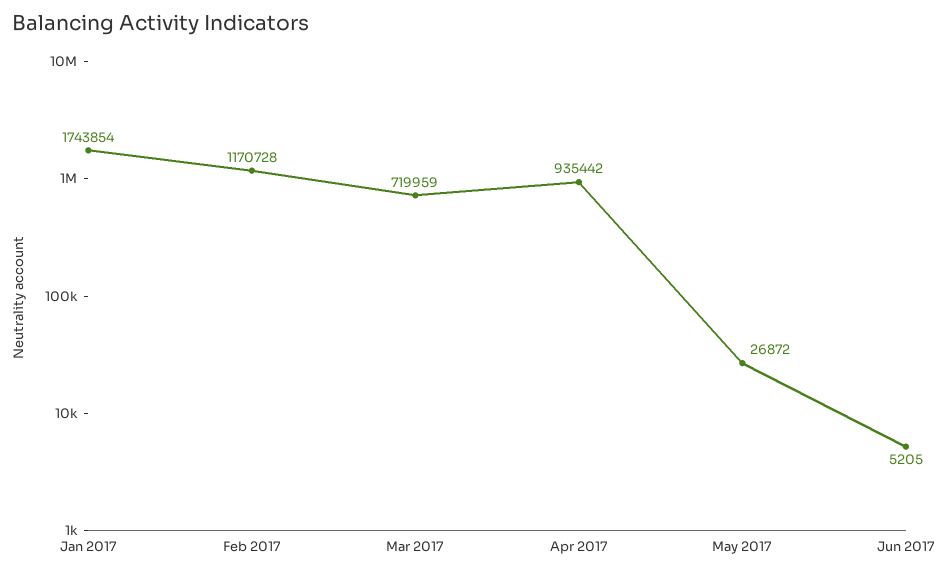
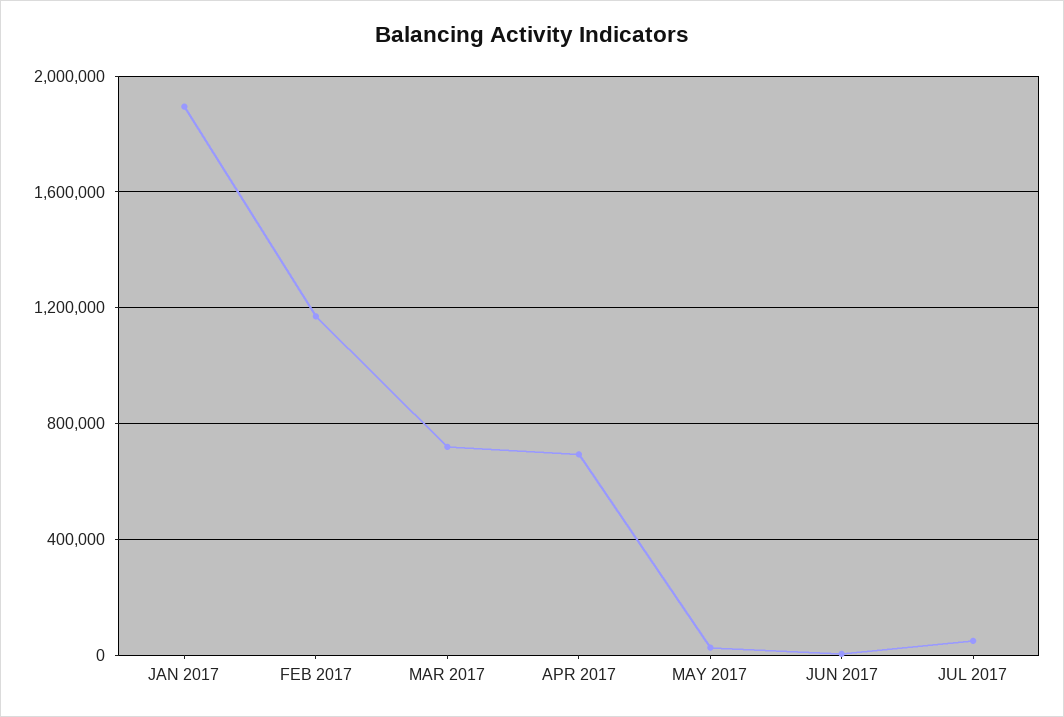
Jan 2017: 1743854 -> 1900000
Apr 2017: 935442 -> 700000
JUL 2017: none -> 50000

